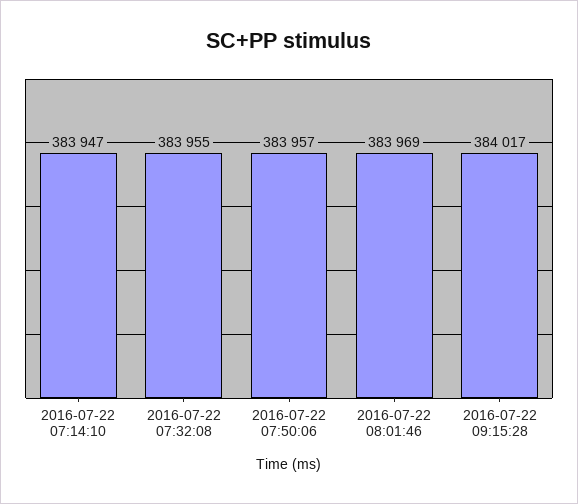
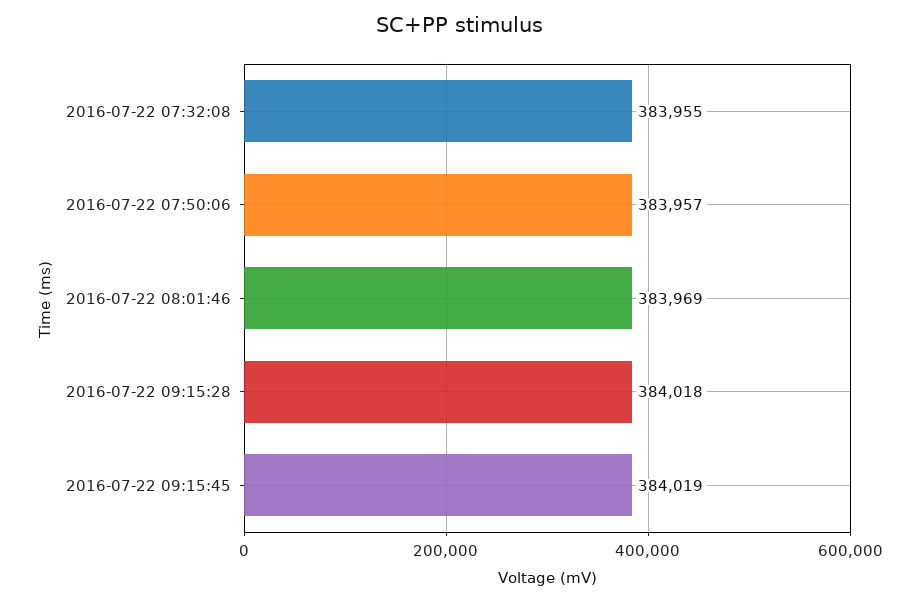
2016-07-22 07:14:10: 383947 -> none
2016-07-22 09:15:28: 384017 -> 384018
2016-07-22 09:15:45: none -> 384019

